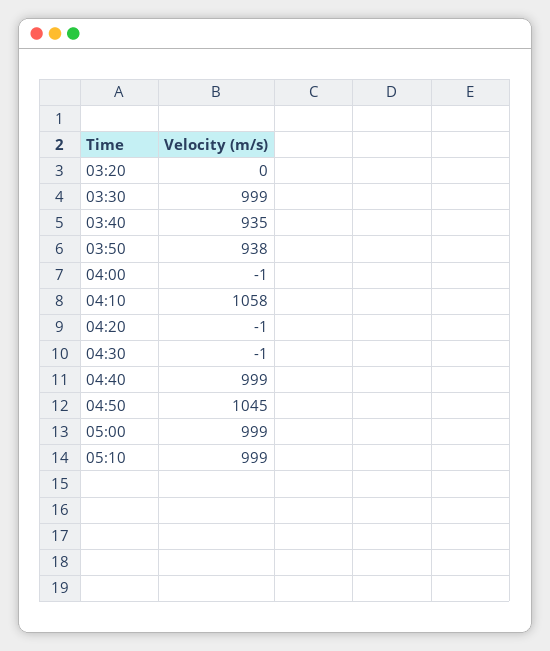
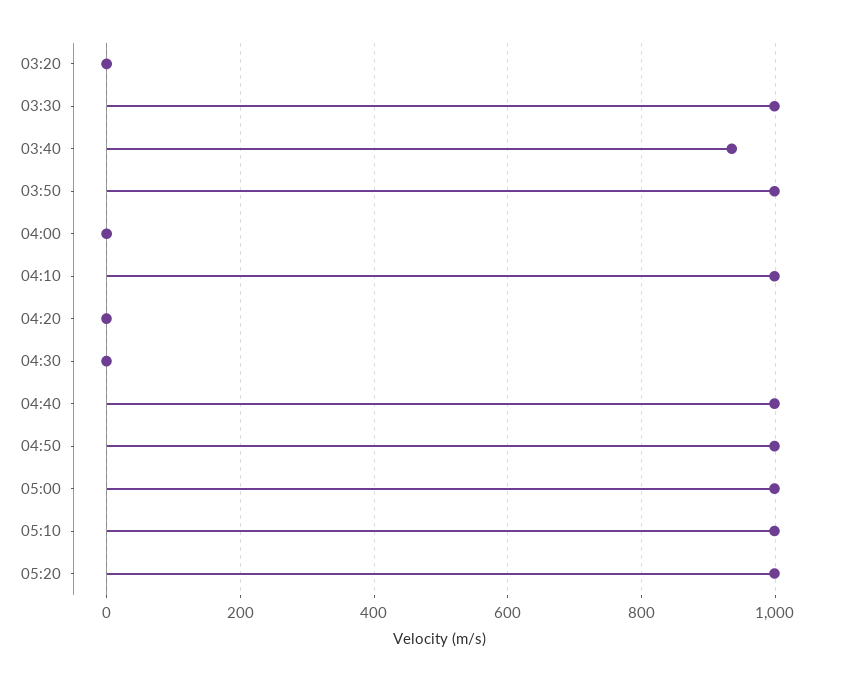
03:50: 938 -> 1000
04:10: 1058 -> 1000
04:50: 1045 -> 1000
05:20: none -> 1000

